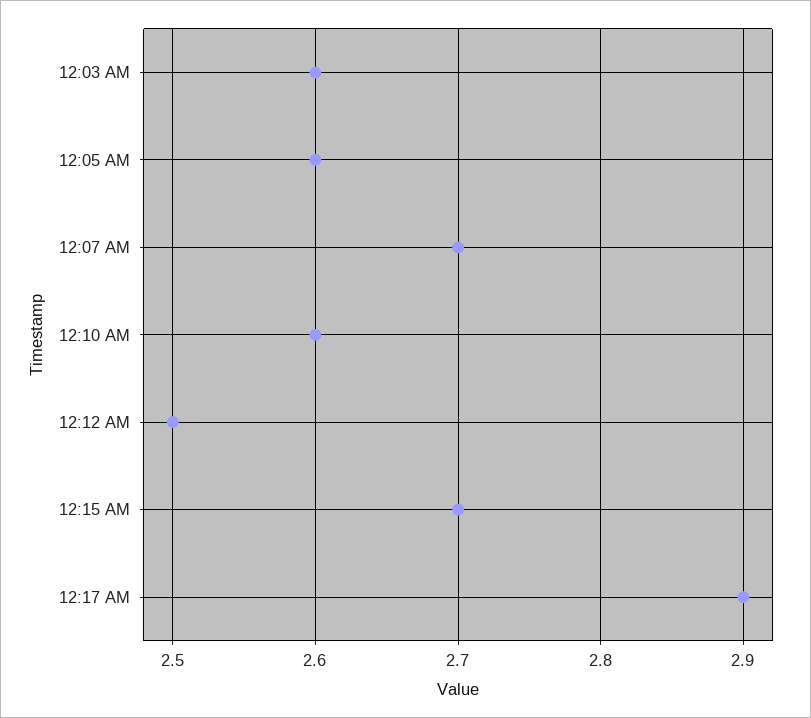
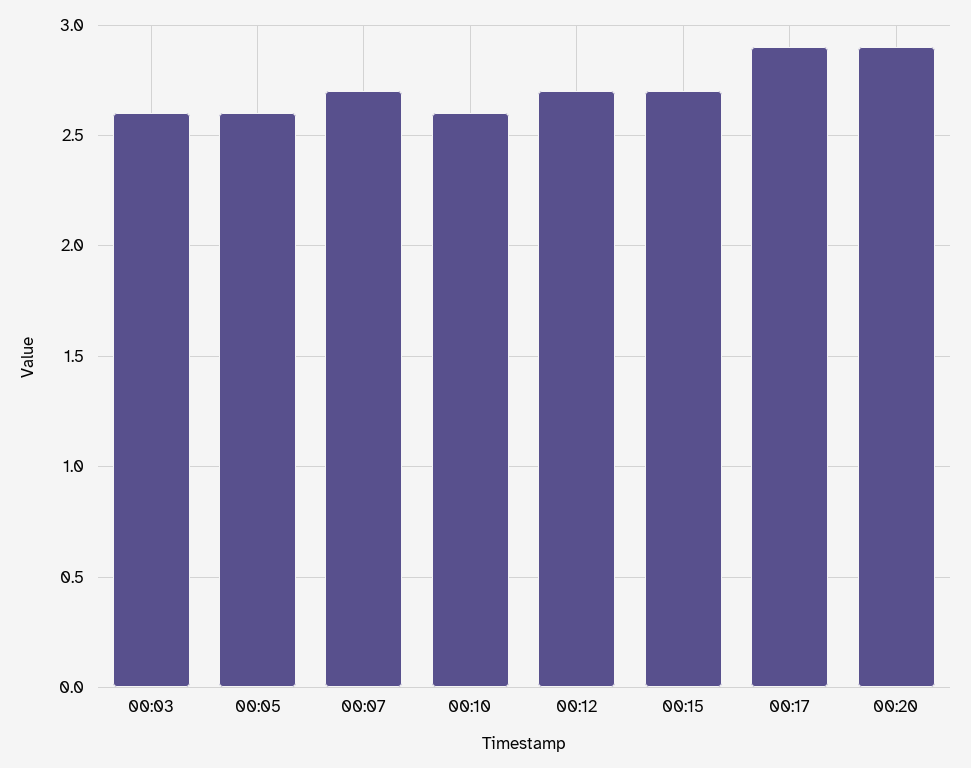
12:12 AM: 2.5 -> 2.7
00:20: none -> 2.9

